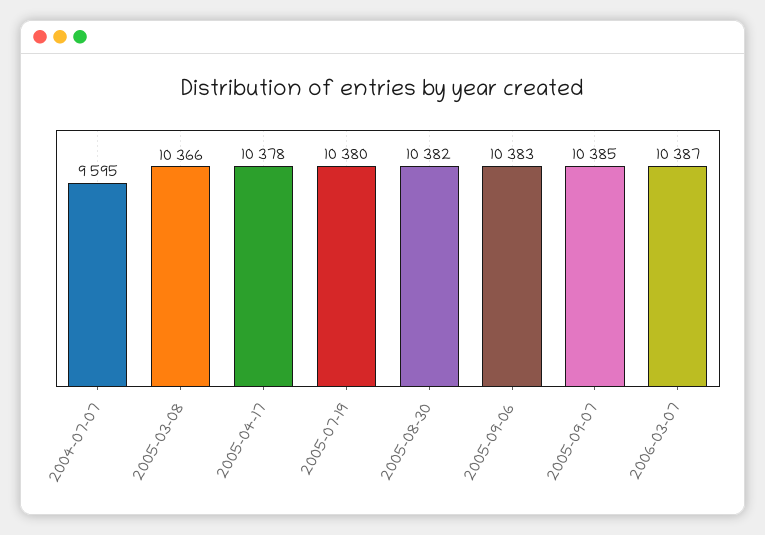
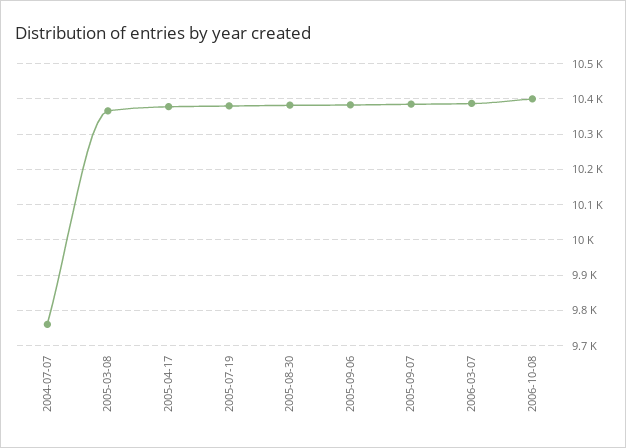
2004-07-07: 9595 -> 9760
2006-10-08: none -> 10400

